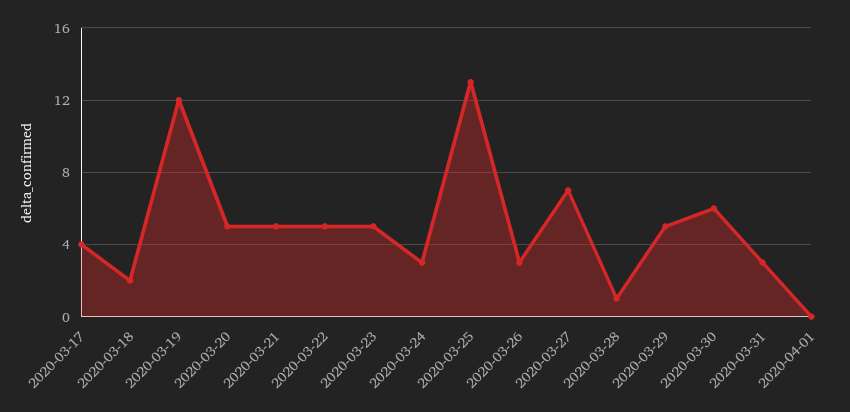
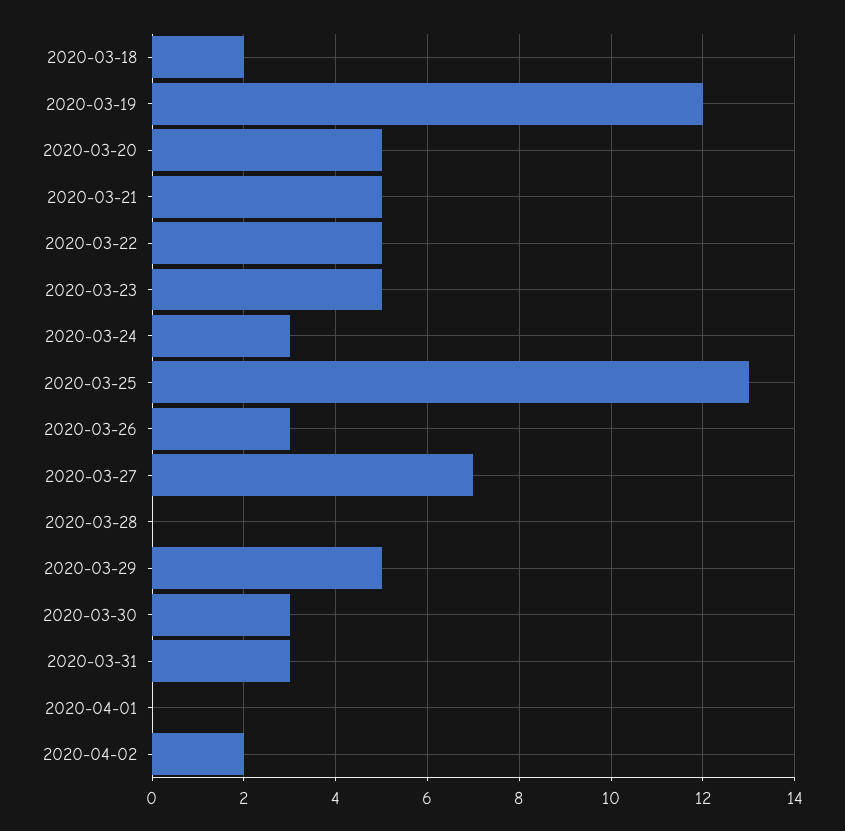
2020-03-17: 4 -> none
2020-03-28: 1 -> 0
2020-03-30: 6 -> 3
2020-04-02: none -> 2

